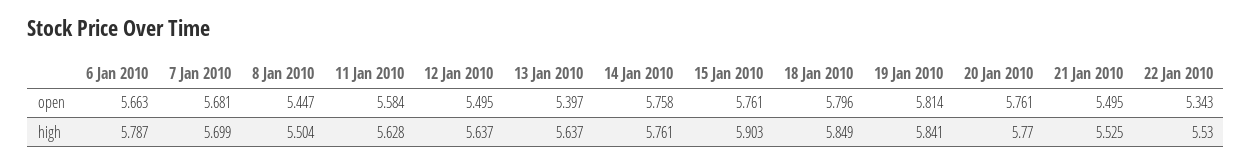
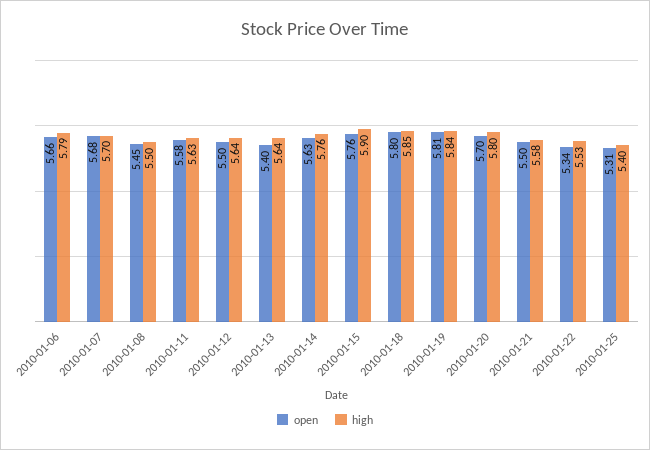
open, 14 Jan 2010: 5.758 -> 5.63
open, 20 Jan 2010: 5.761 -> 5.7
high, 20 Jan 2010: 5.77 -> 5.8
high, 21 Jan 2010: 5.525 -> 5.58
open, 2010-01-25: none -> 5.31
high, 2010-01-25: none -> 5.4

